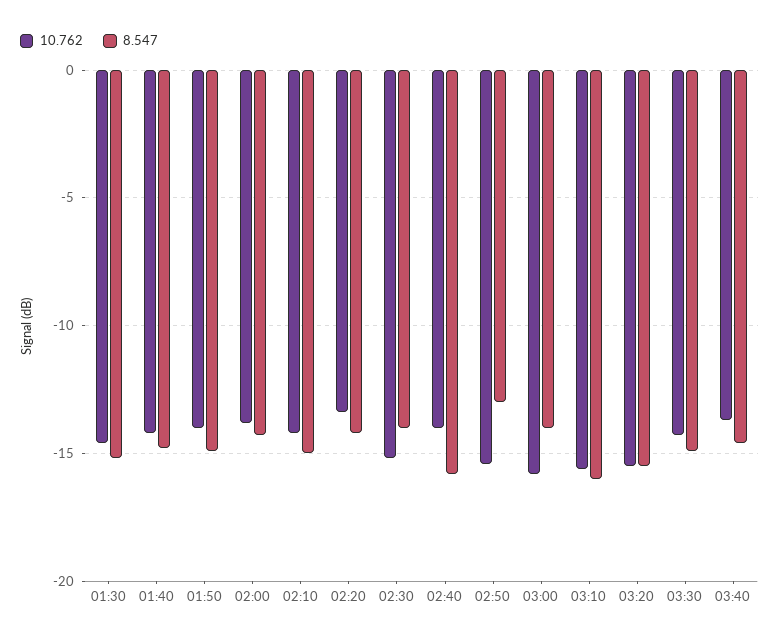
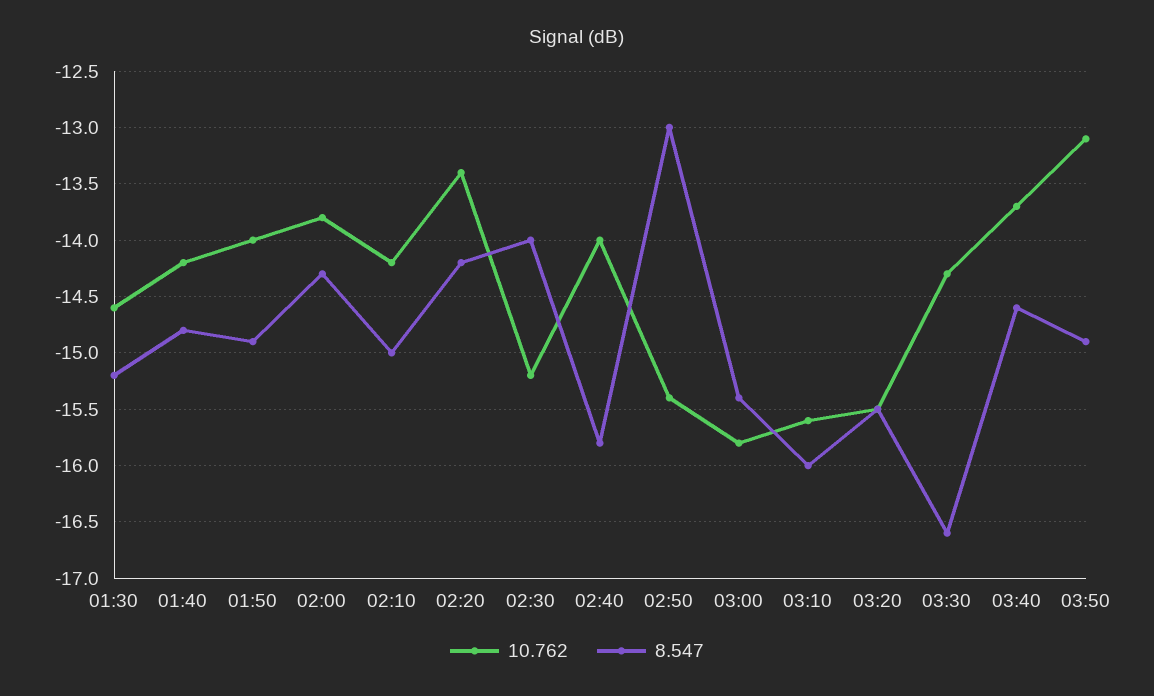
8.547, 03:00: -14 -> -15.4
8.547, 03:30: -15 -> -16.6
10.762, 03:50: none -> -13.1
8.547, 03:50: none -> -14.9

